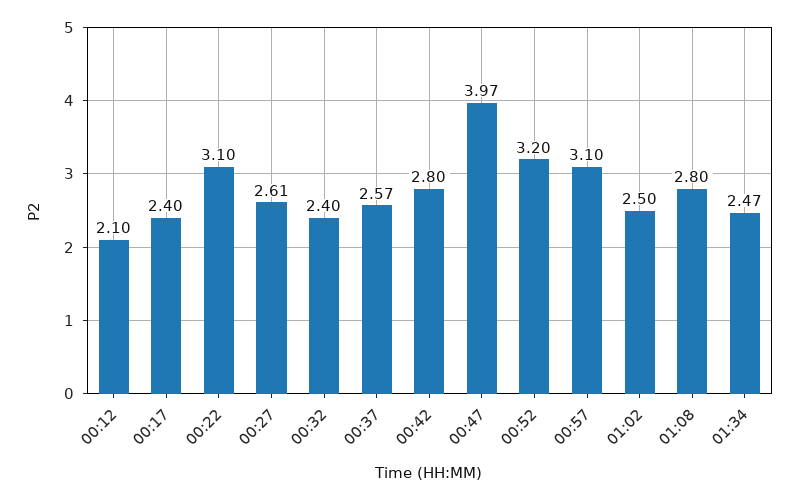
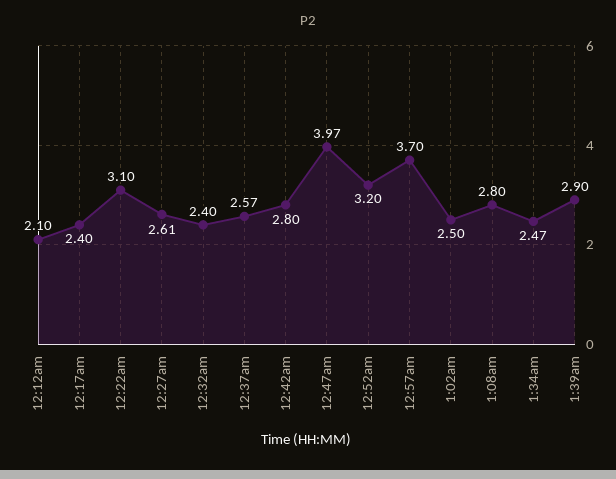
00:57: 3.1 -> 3.7
1:39am: none -> 2.9

